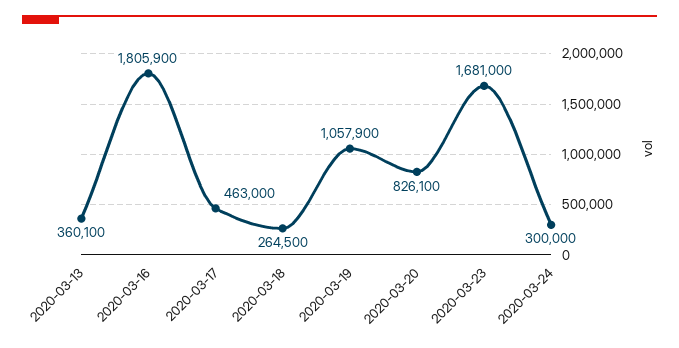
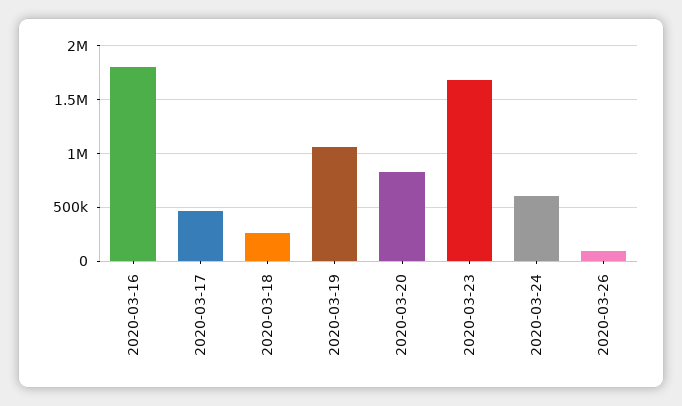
2020-03-13: 360100 -> none
2020-03-24: 300000 -> 600000
2020-03-26: none -> 100000

